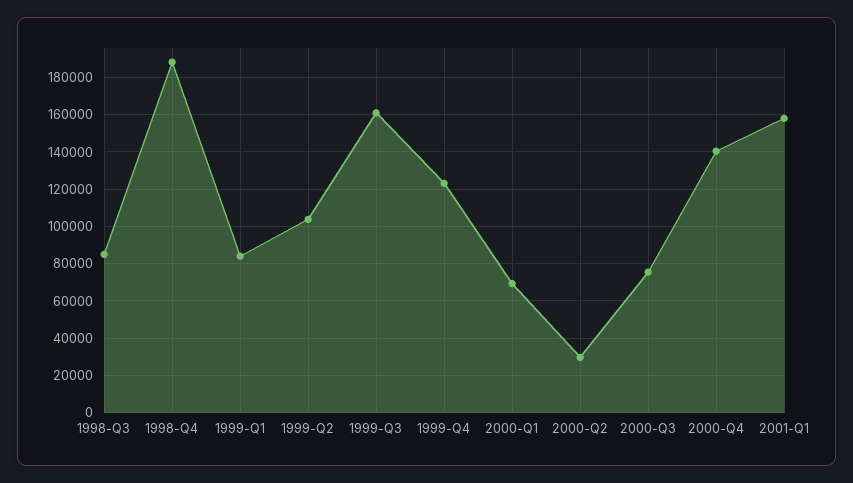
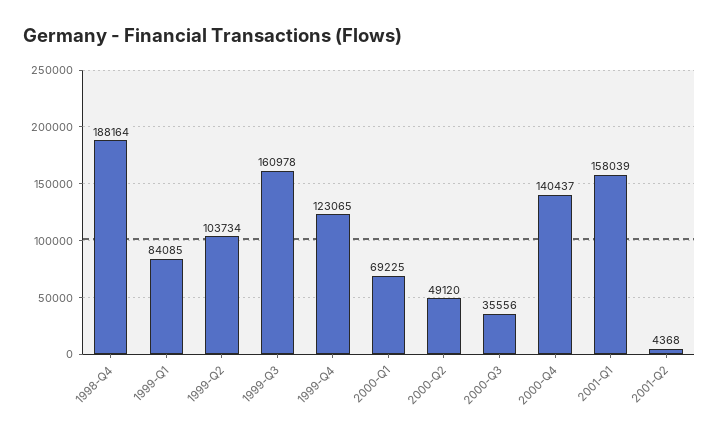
1998-Q3: 85000 -> none
2000-Q2: 30000 -> 49120
2000-Q3: 75000 -> 35556
2001-Q2: none -> 4368

